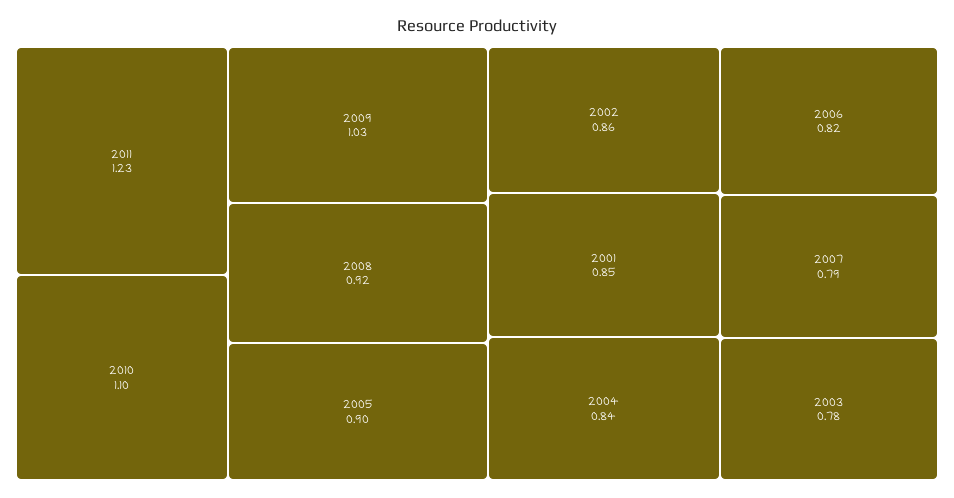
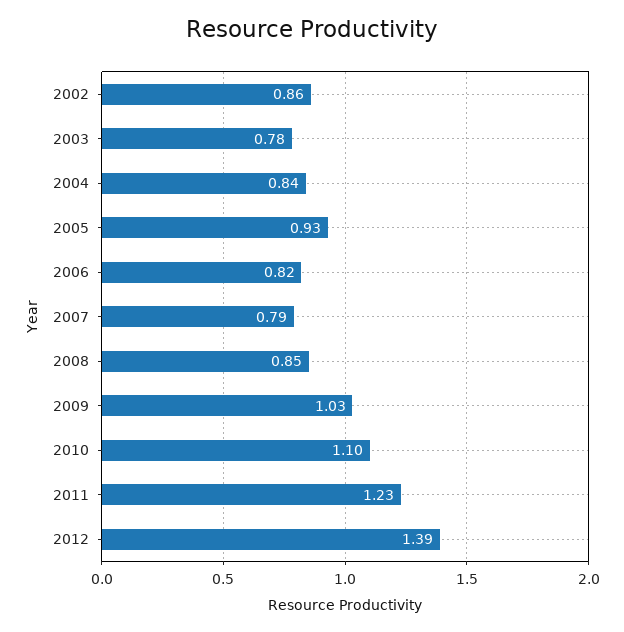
2008: 0.92 -> 0.85
2005: 0.9 -> 0.93
2001: 0.85 -> none
2012: none -> 1.39

